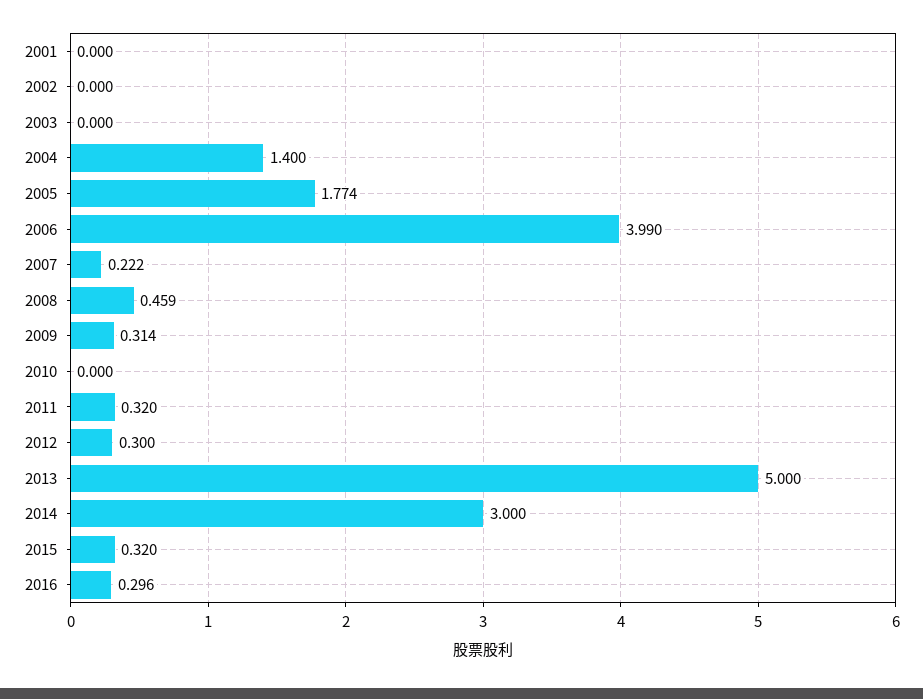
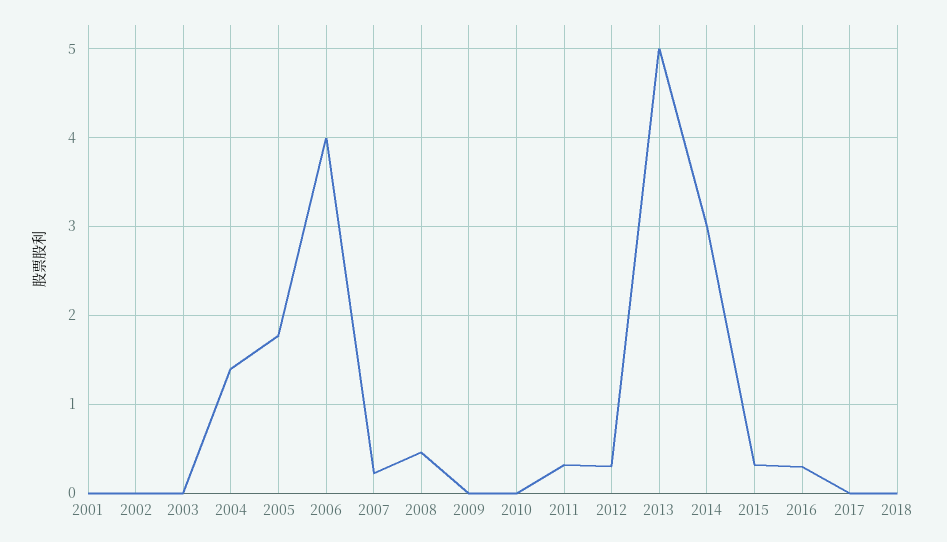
2009: 0.314 -> 0
2017: none -> 0
2018: none -> 0

